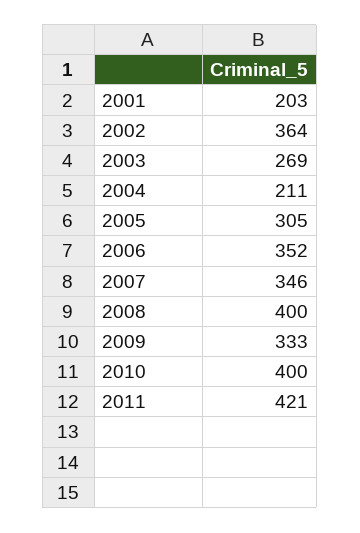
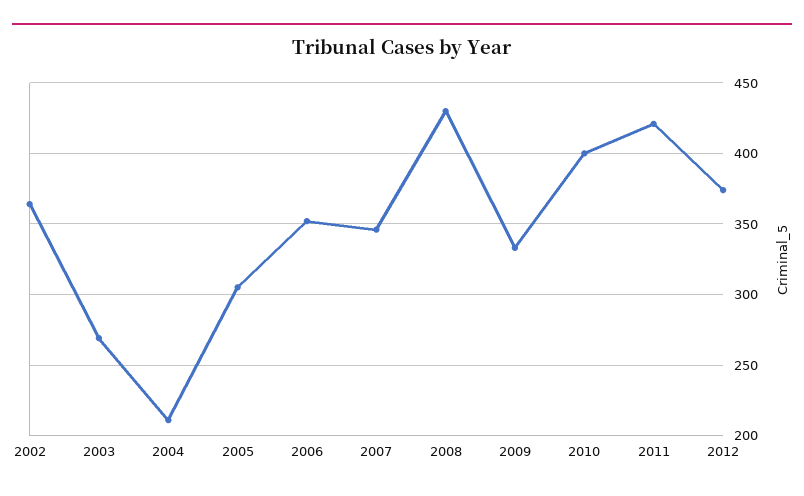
2001: 203 -> none
2008: 400 -> 430
2012: none -> 375

